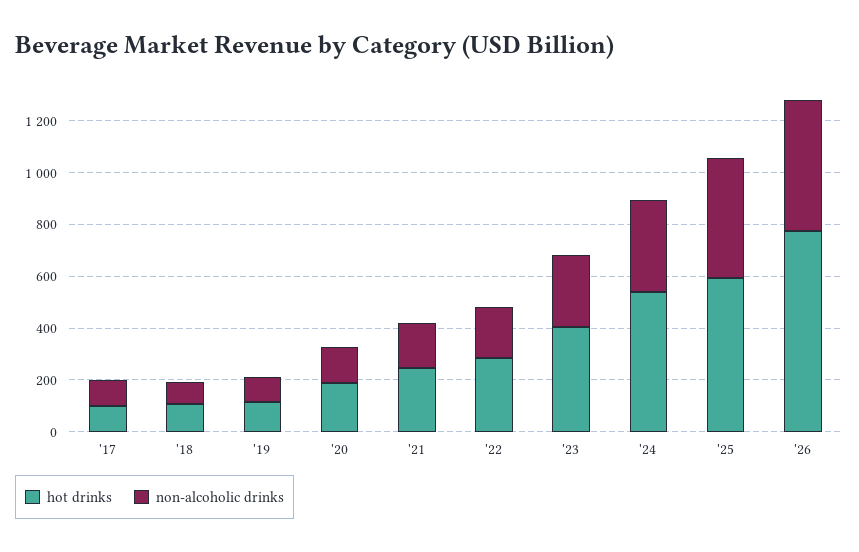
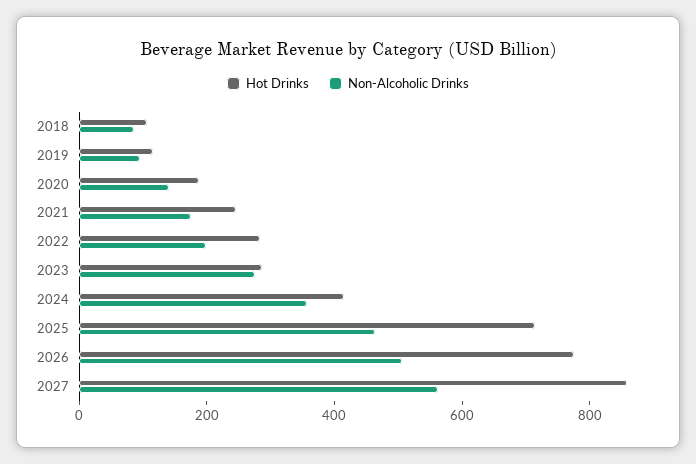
hot drinks, '17: 100 -> none
non-alcoholic drinks, '17: 100 -> none
hot drinks, '23: 400 -> 300
hot drinks, '24: 550 -> 400
hot drinks, '25: 600 -> 700
hot drinks, 2027: none -> 850
non-alcoholic drinks, 2027: none -> 550

